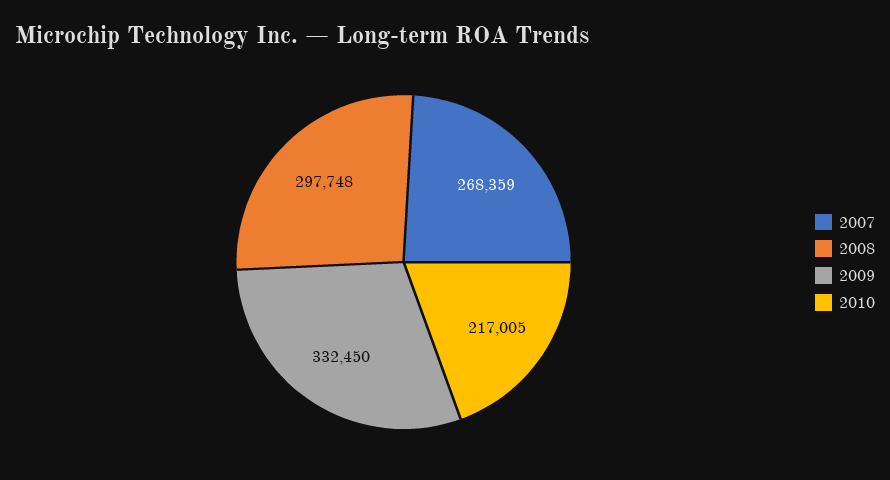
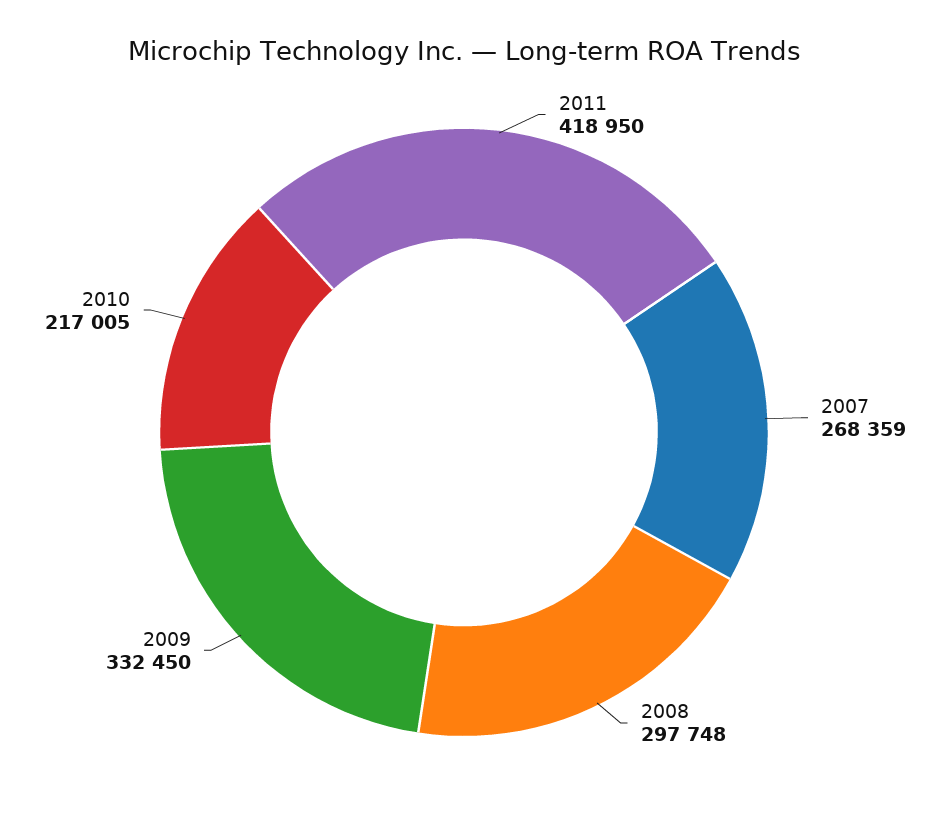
2011: none -> 418950

